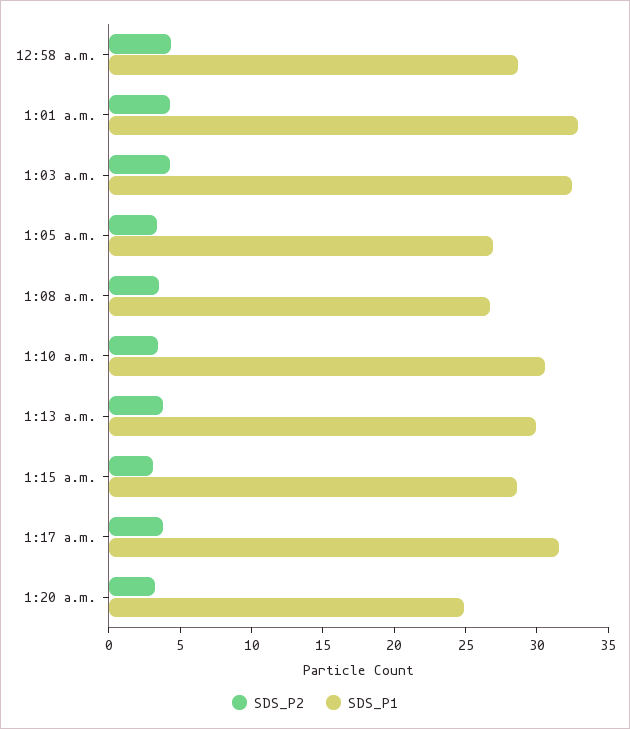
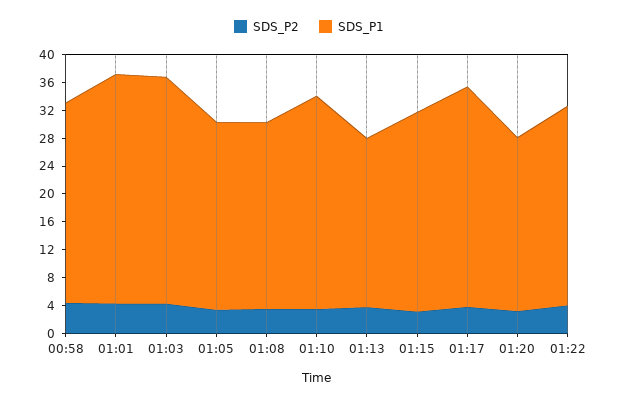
SDS_P1, 1:13 a.m.: 30 -> 24
SDS_P2, 01:22: none -> 4
SDS_P1, 01:22: none -> 28

